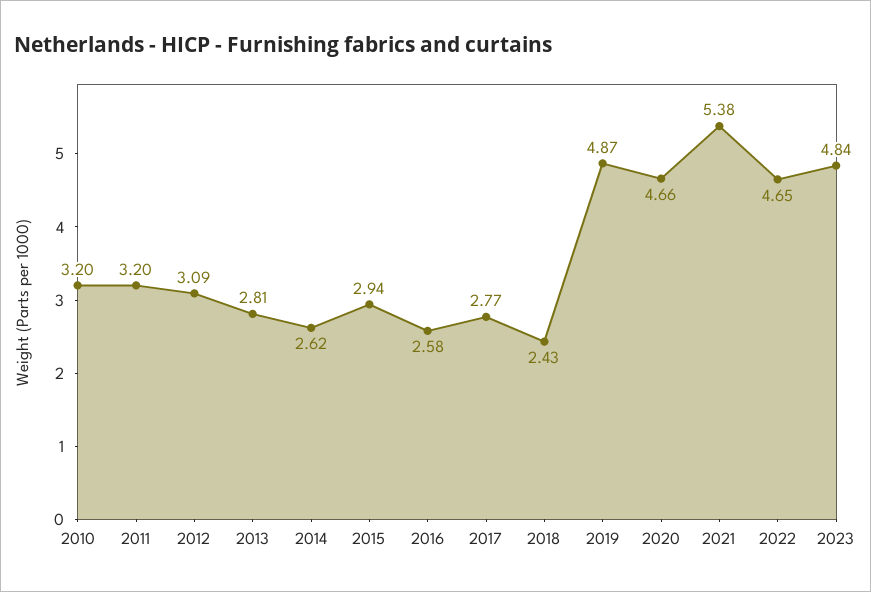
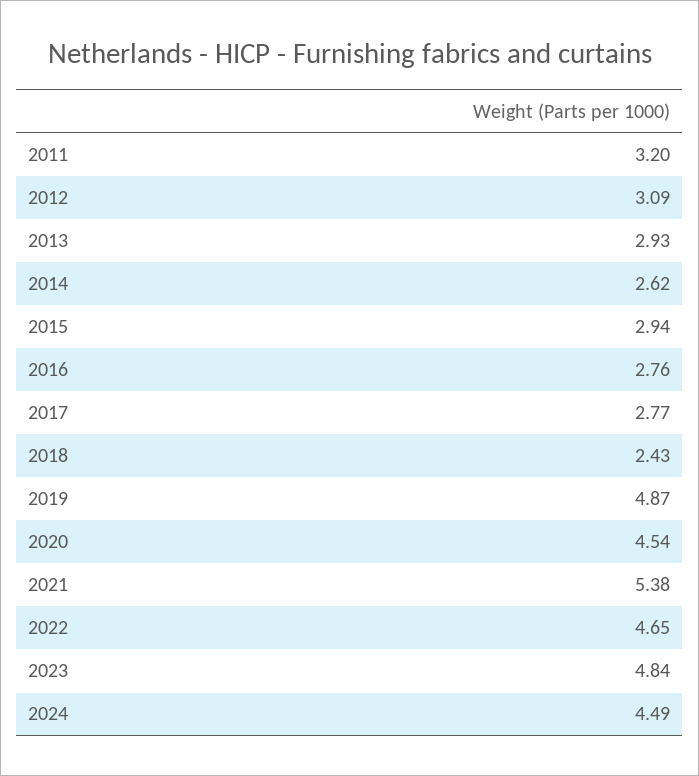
2010: 3.2 -> none
2013: 2.81 -> 2.93
2016: 2.58 -> 2.76
2020: 4.66 -> 4.54
2024: none -> 4.49

